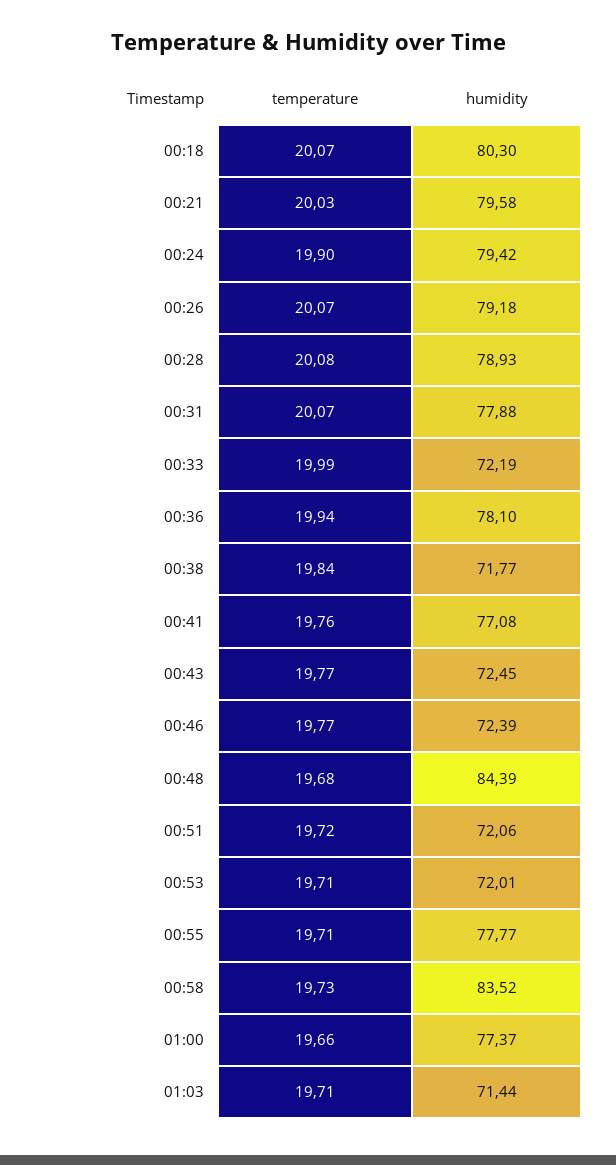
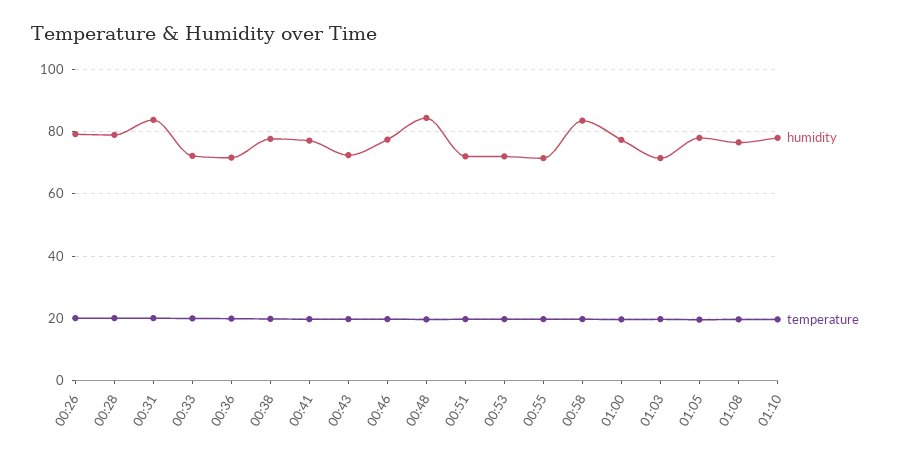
temperature, 00:18: 20.07 -> none
humidity, 00:18: 80.3 -> none
temperature, 00:21: 20.03 -> none
humidity, 00:21: 79.58 -> none
temperature, 00:24: 19.9 -> none
humidity, 00:24: 79.42 -> none
humidity, 00:31: 77.88 -> 84
humidity, 00:36: 78.1 -> 72
humidity, 00:38: 71.77 -> 78
humidity, 00:46: 72.39 -> 78
humidity, 00:55: 77.77 -> 72
humidity, 01:05: none -> 78
temperature, 01:05: none -> 20
humidity, 01:08: none -> 76
temperature, 01:08: none -> 20
humidity, 01:10: none -> 78
temperature, 01:10: none -> 20

